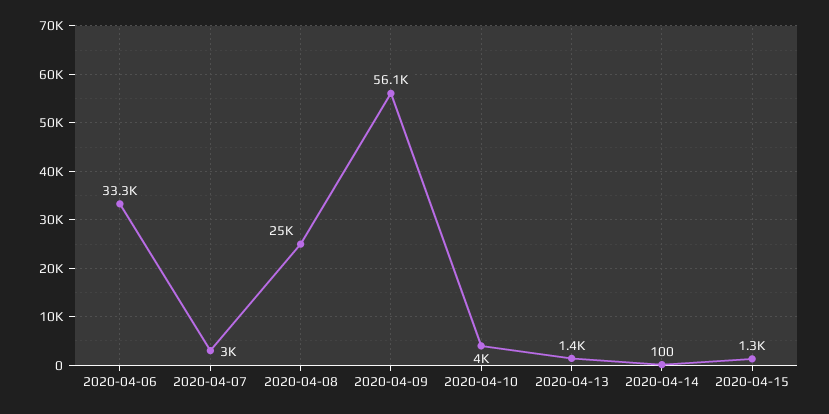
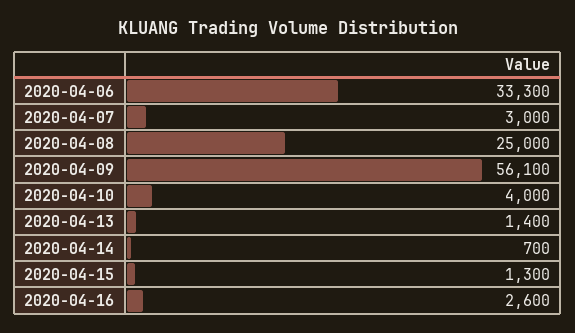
2020-04-14: 100 -> 700
2020-04-16: none -> 2600

